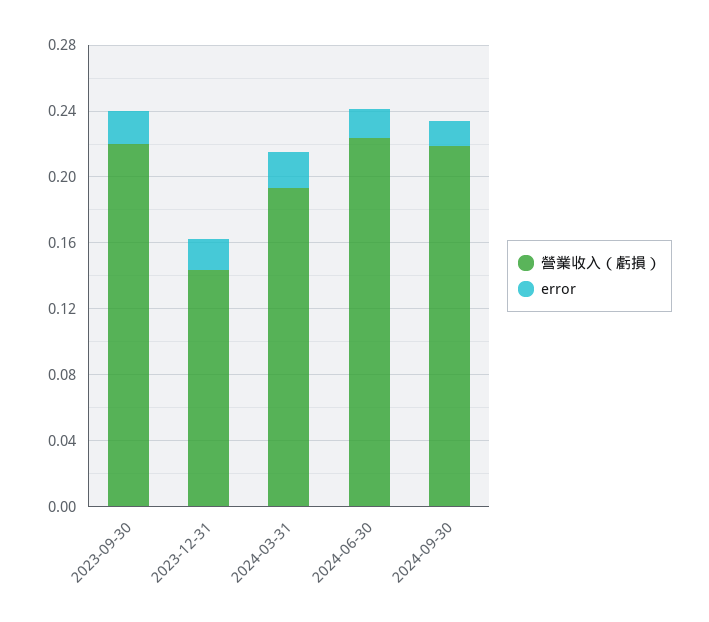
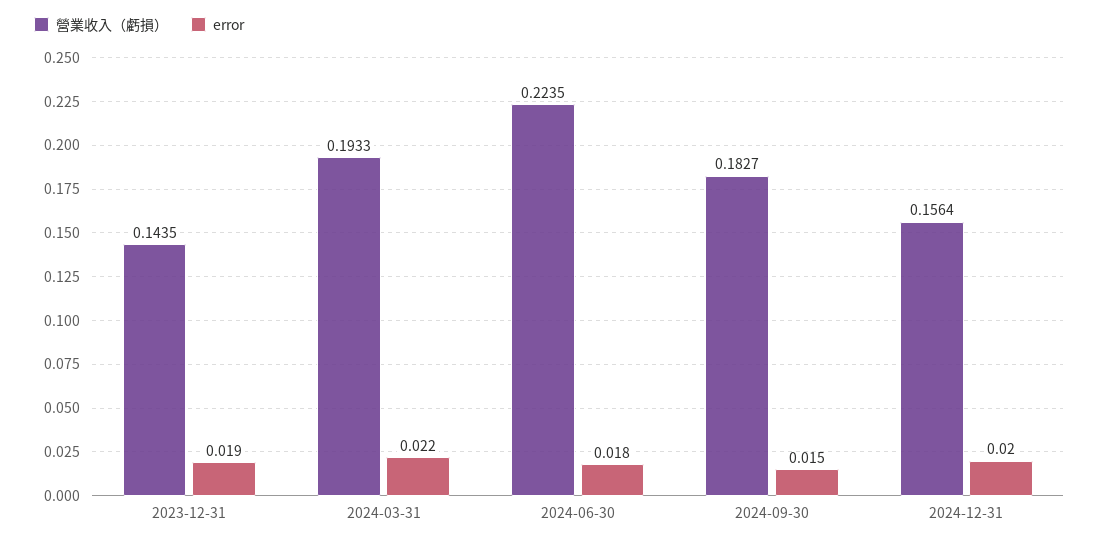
營業收入（虧損）, 2023-09-30: 0.22 -> none
error, 2023-09-30: 0.02 -> none
營業收入（虧損）, 2024-09-30: 0.22 -> 0.1827
營業收入（虧損）, 2024-12-31: none -> 0.1564
error, 2024-12-31: none -> 0.02

